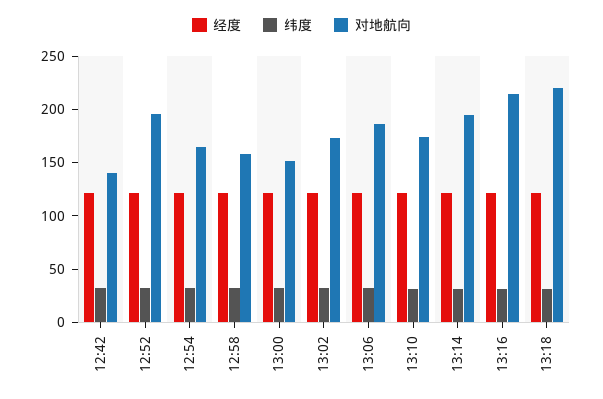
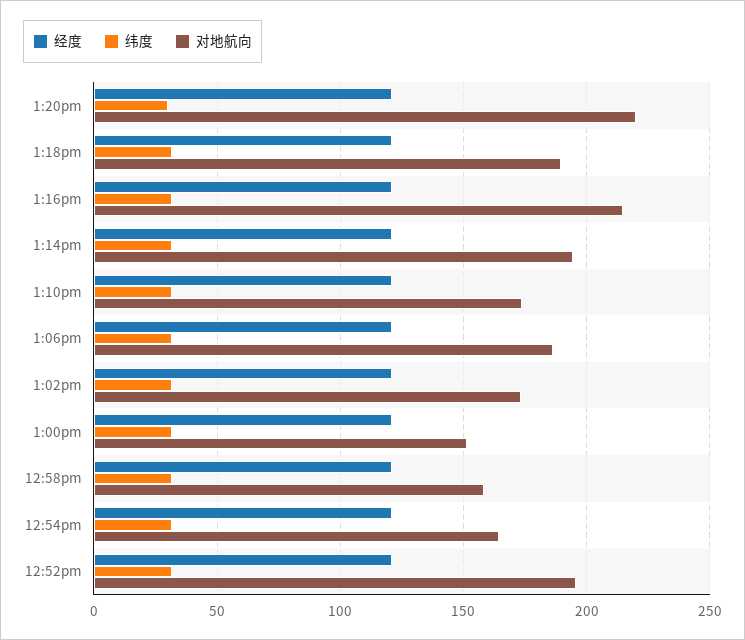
经度, 12:42: 120 -> none
纬度, 12:42: 30 -> none
对地航向, 12:42: 140 -> none
对地航向, 13:18: 220 -> 190
经度, 1:20pm: none -> 120
纬度, 1:20pm: none -> 30
对地航向, 1:20pm: none -> 220

